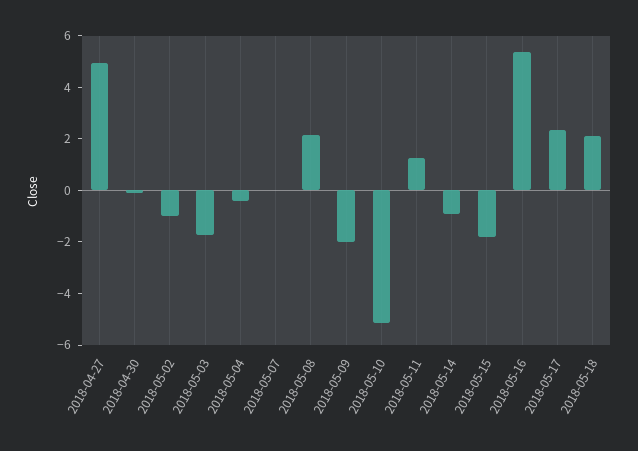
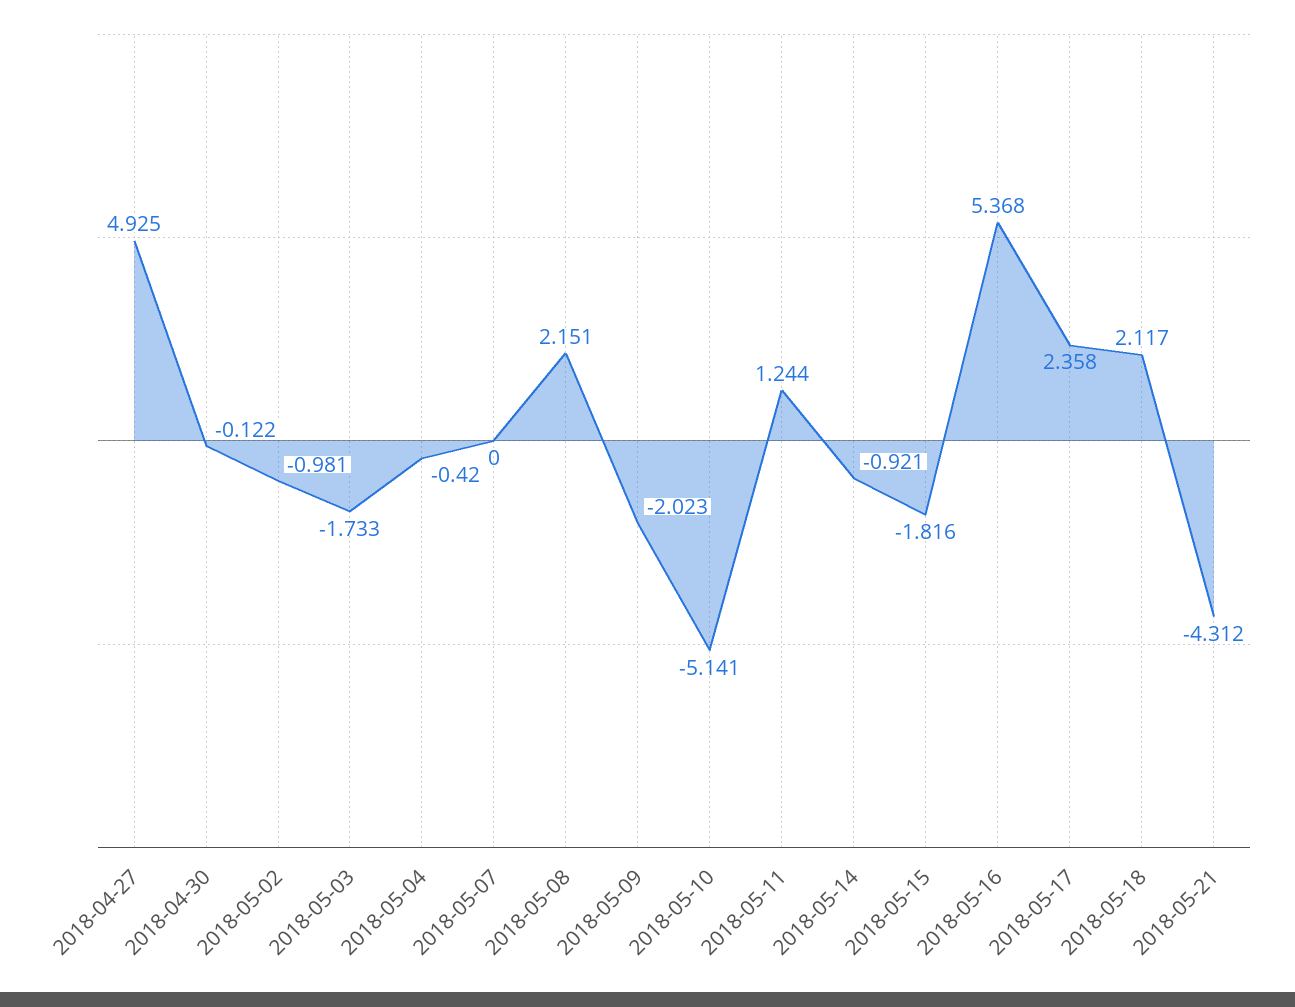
2018-05-21: none -> -4.312

